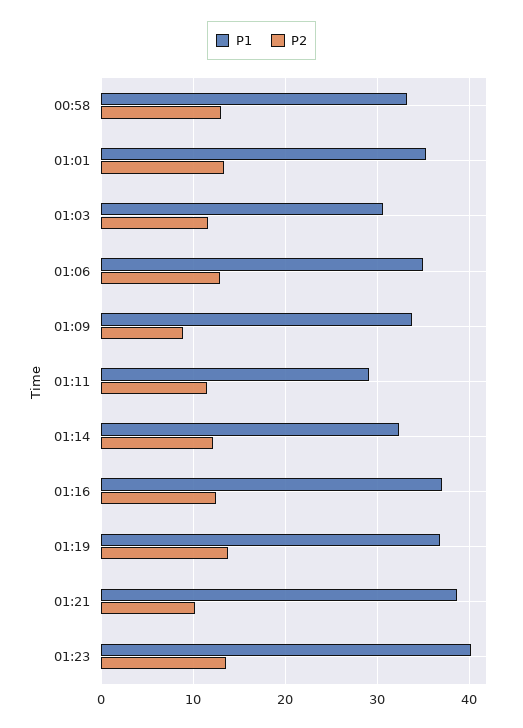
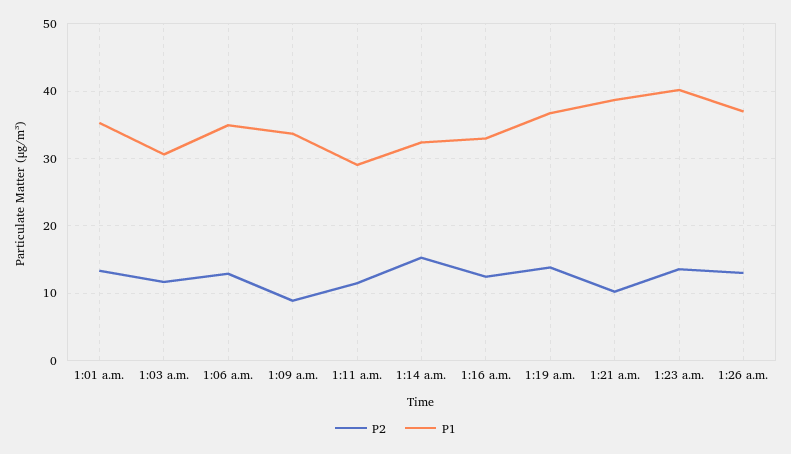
P1, 00:58: 33 -> none
P2, 00:58: 13 -> none
P2, 01:14: 12 -> 15
P1, 01:16: 37 -> 33
P2, 1:26 a.m.: none -> 13
P1, 1:26 a.m.: none -> 37

